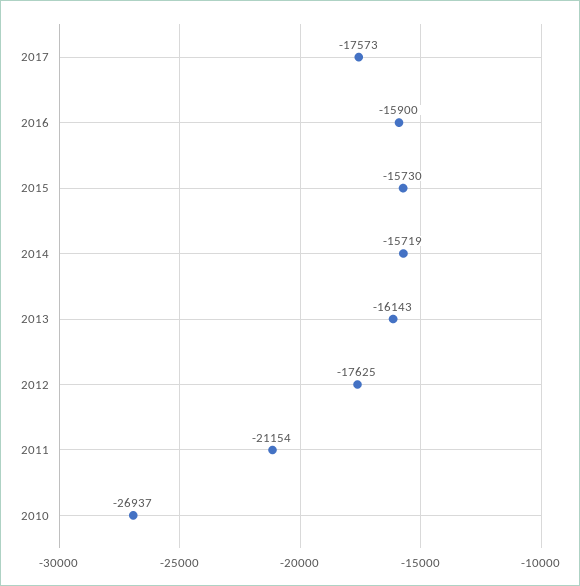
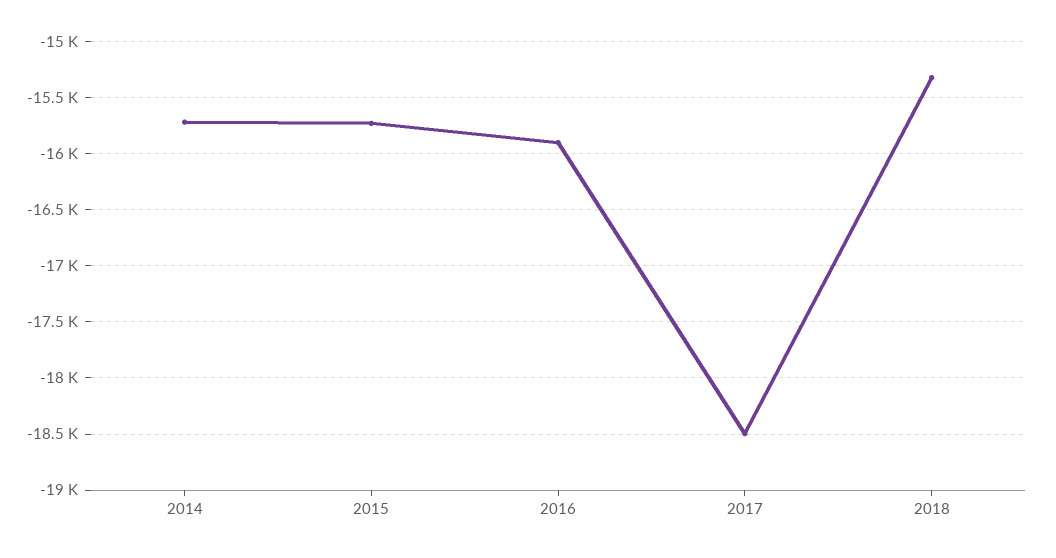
2017: -17573 -> -18500
2013: -16143 -> none
2012: -17625 -> none
2011: -21154 -> none
2010: -26937 -> none
2018: none -> -15300

